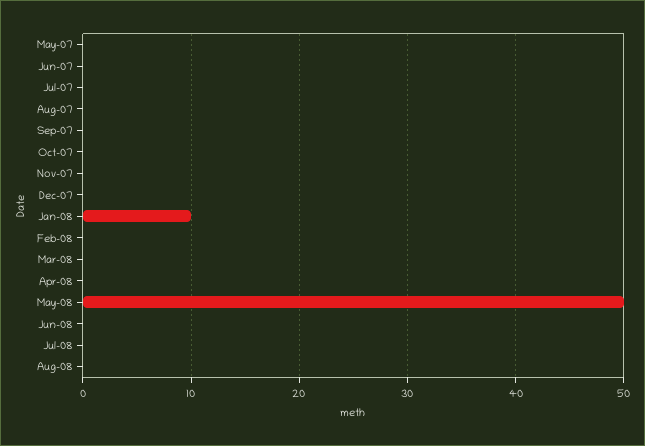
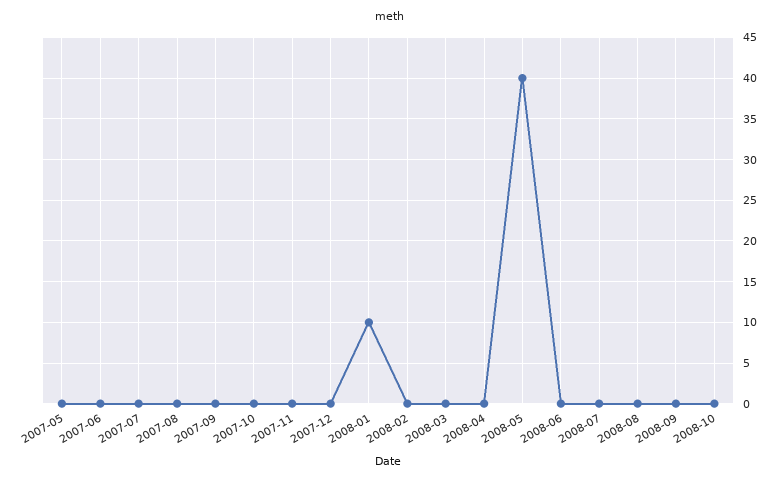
May-08: 50 -> 40
2008-09: none -> 0
2008-10: none -> 0

